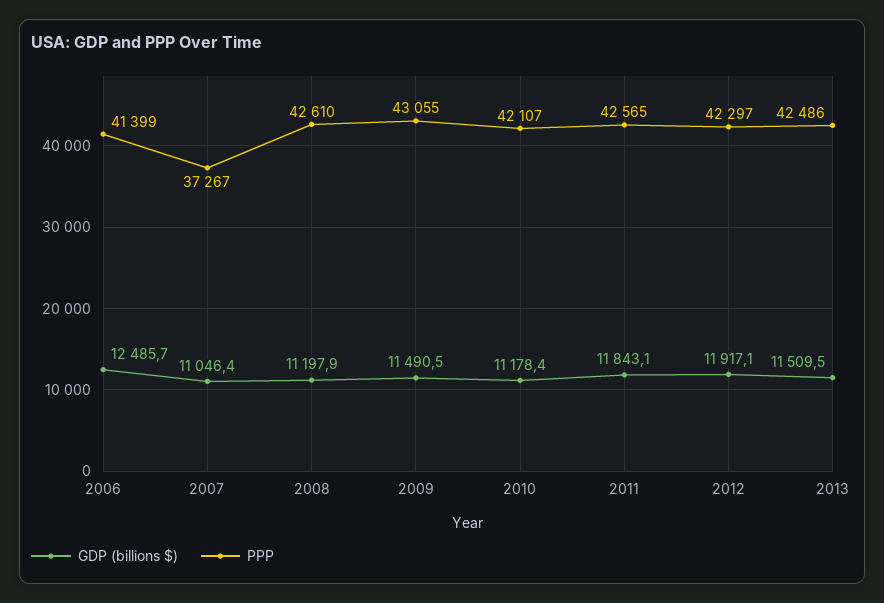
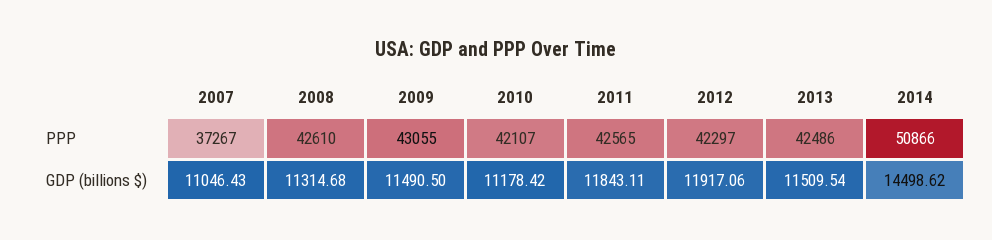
GDP (billions $), 2006: 12485.7 -> none
PPP, 2006: 41399 -> none
GDP (billions $), 2008: 11197.9 -> 11314.68
PPP, 2014: none -> 50866
GDP (billions $), 2014: none -> 14498.62

